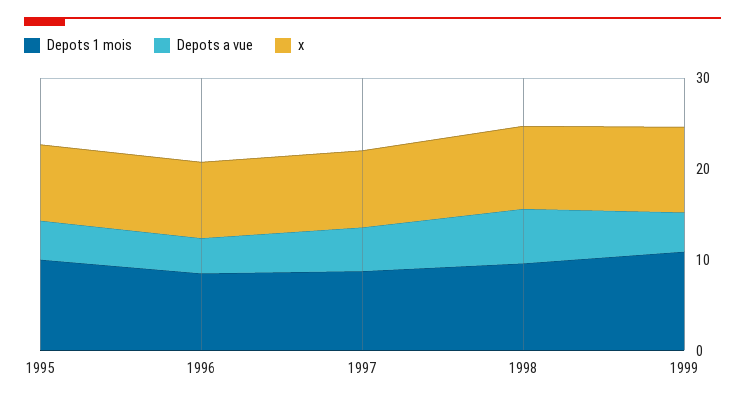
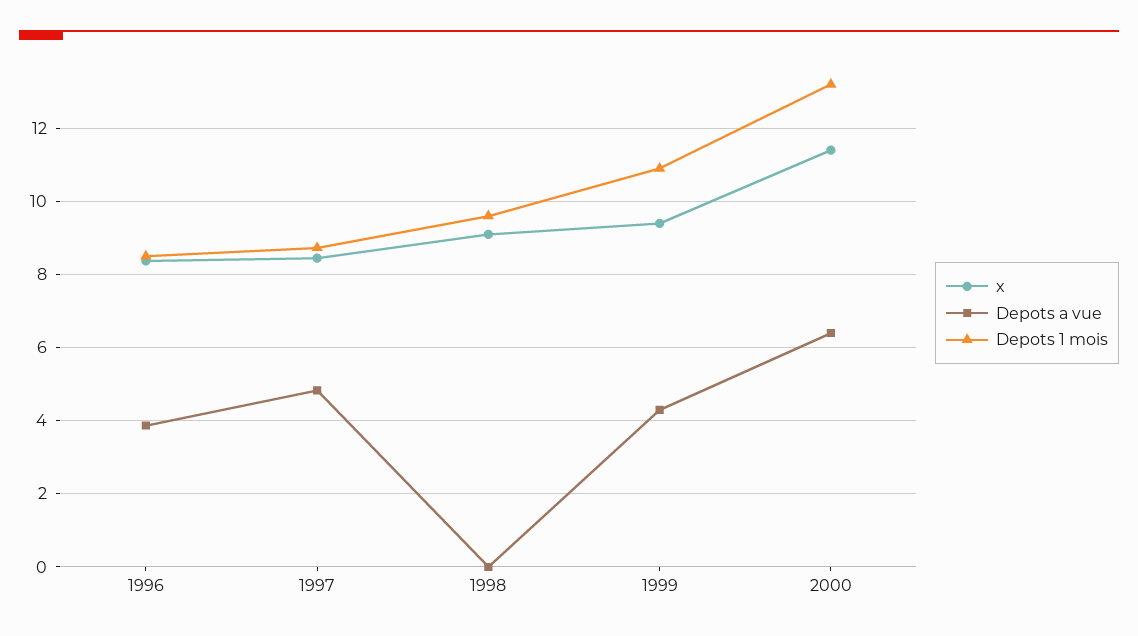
Depots 1 mois, 1995: 10 -> none
Depots a vue, 1995: 4 -> none
x, 1995: 8 -> none
Depots a vue, 1998: 6 -> 0
x, 2000: none -> 11.4
Depots a vue, 2000: none -> 6.4
Depots 1 mois, 2000: none -> 13.2

